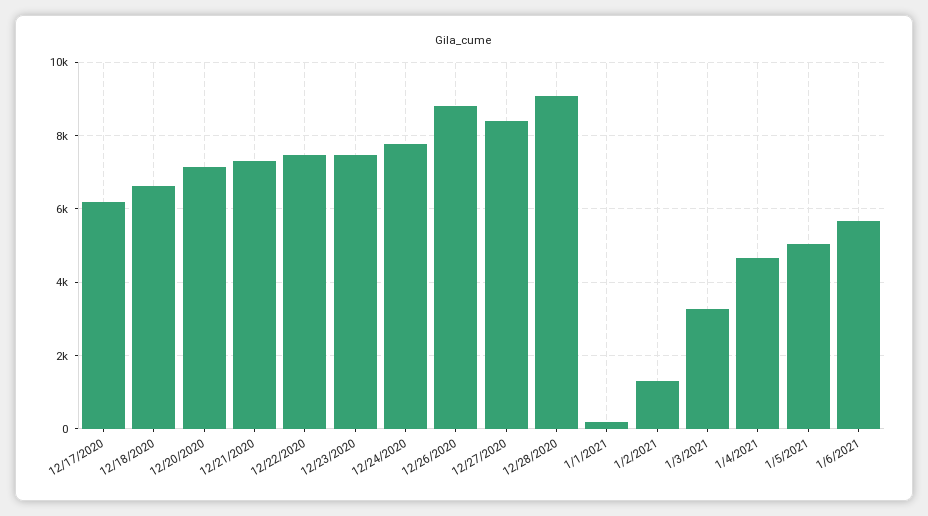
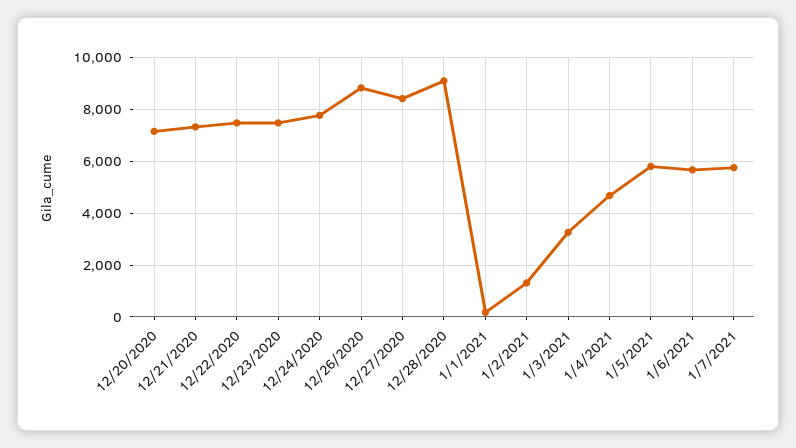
12/17/2020: 6200 -> none
12/18/2020: 6600 -> none
1/5/2021: 5000 -> 5750
1/7/2021: none -> 5750

